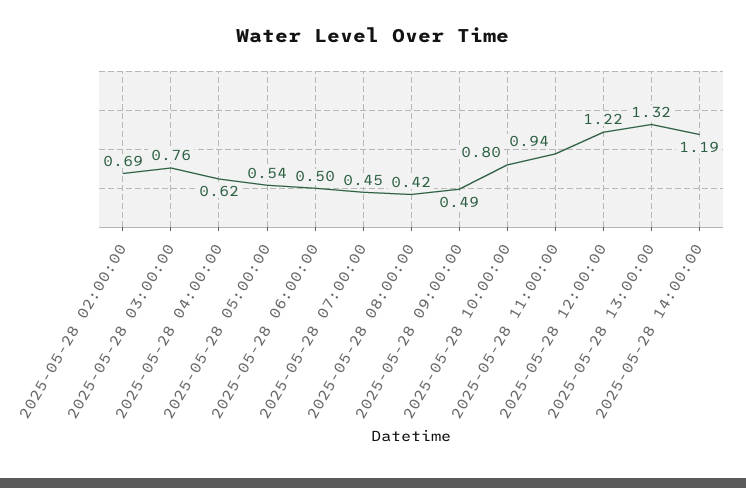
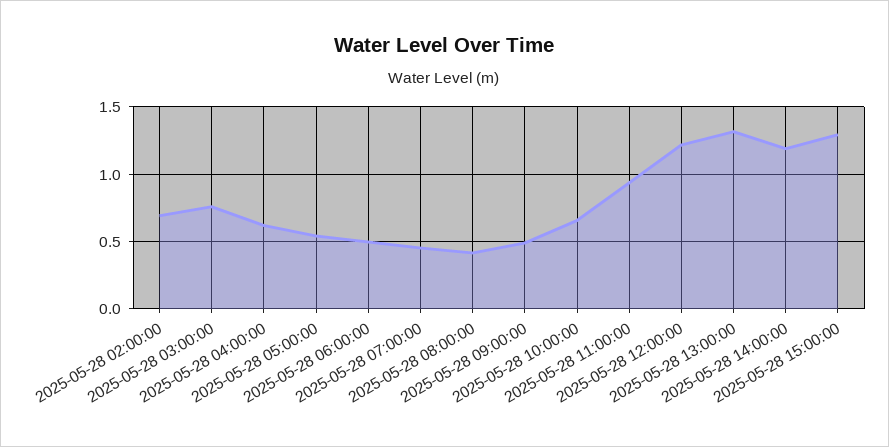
2025-05-28 10:00:00: 0.8 -> 0.65
2025-05-28 15:00:00: none -> 1.3

